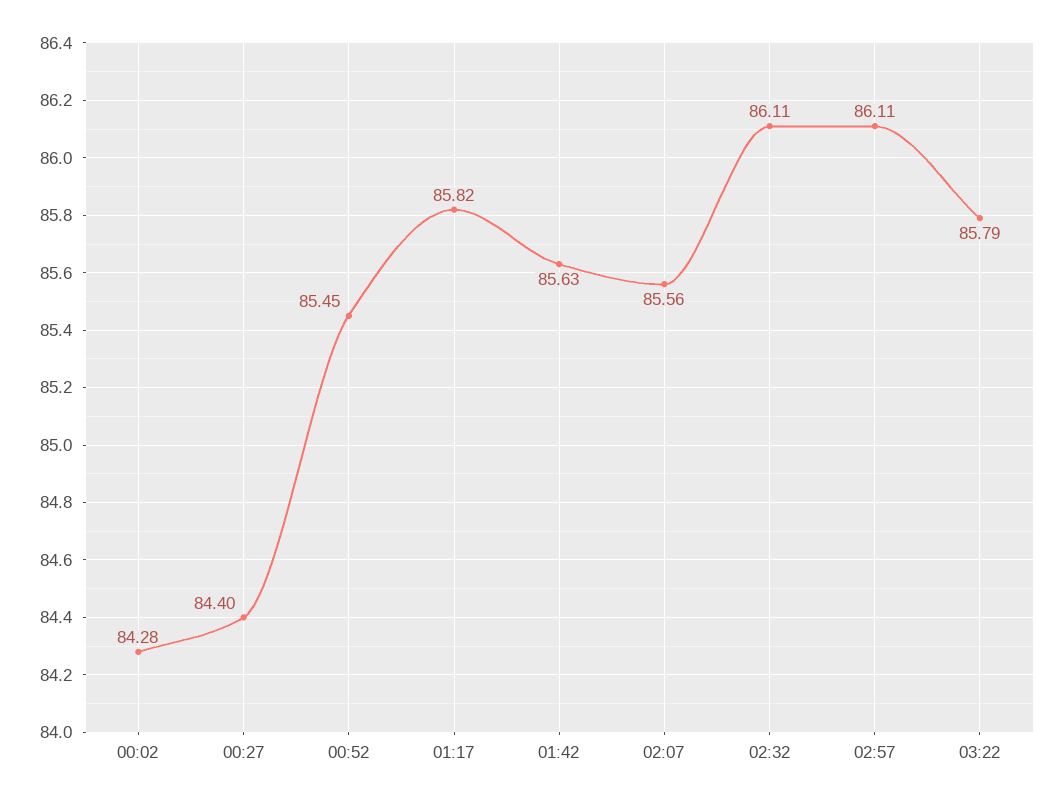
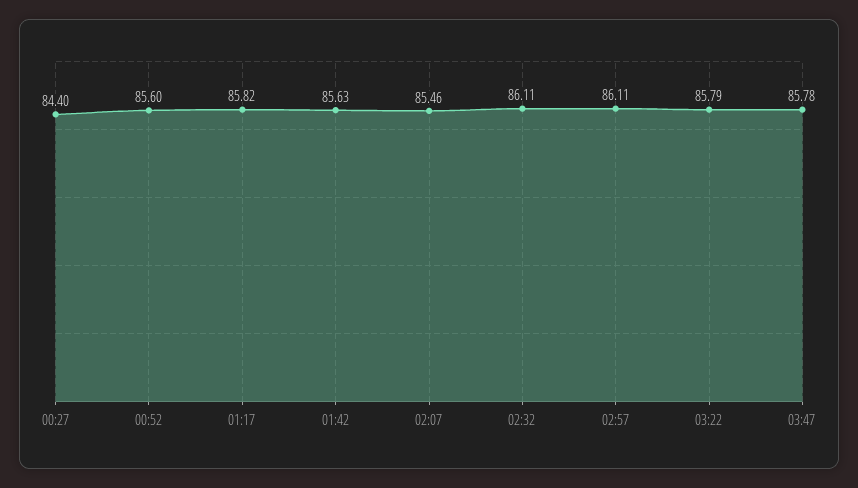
00:02: 84.28 -> none
00:52: 85.45 -> 85.6
02:07: 85.56 -> 85.46
03:47: none -> 85.78

